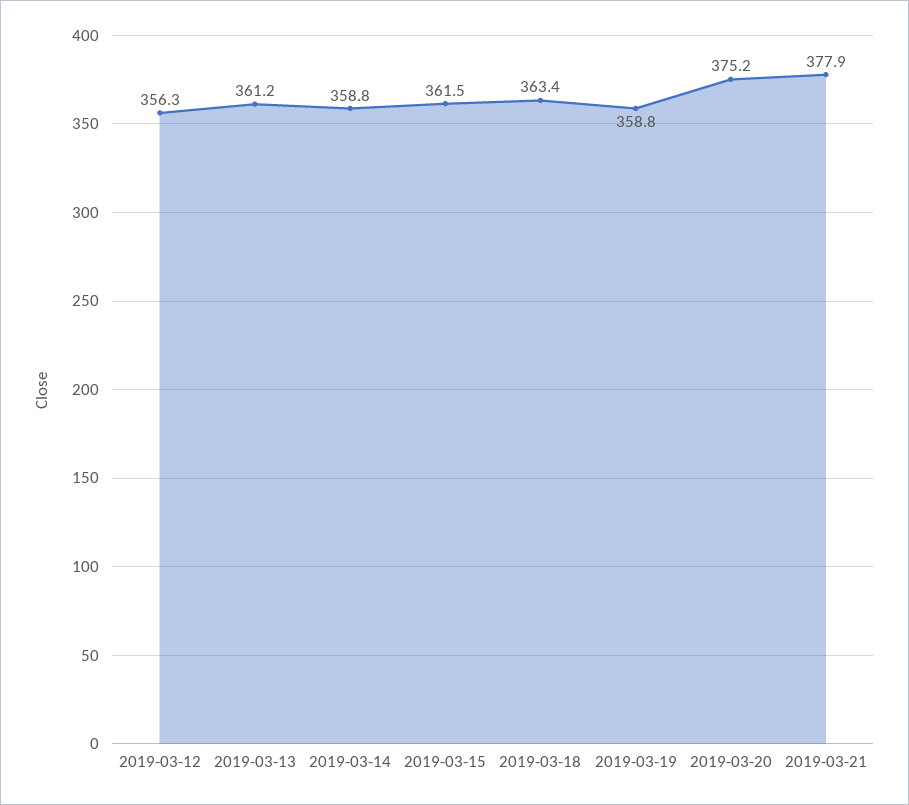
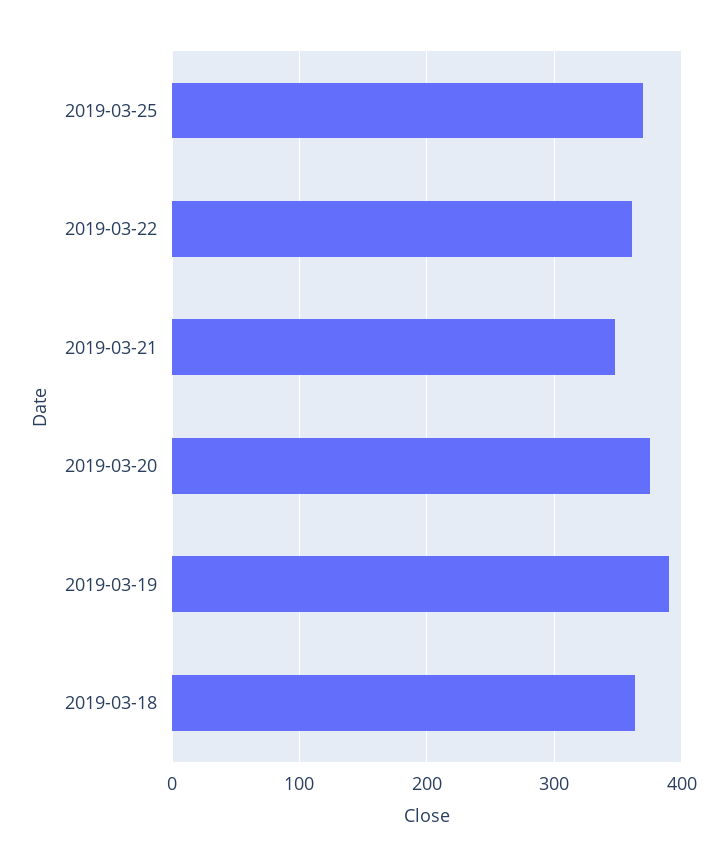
2019-03-12: 356.3 -> none
2019-03-13: 361.2 -> none
2019-03-14: 358.8 -> none
2019-03-15: 361.5 -> none
2019-03-19: 358.8 -> 390
2019-03-21: 377.9 -> 350
2019-03-25: none -> 370
2019-03-22: none -> 360

